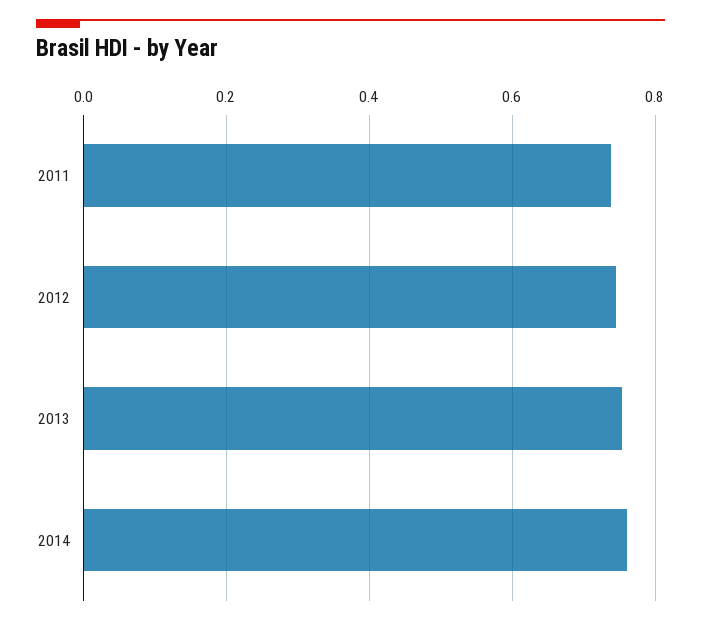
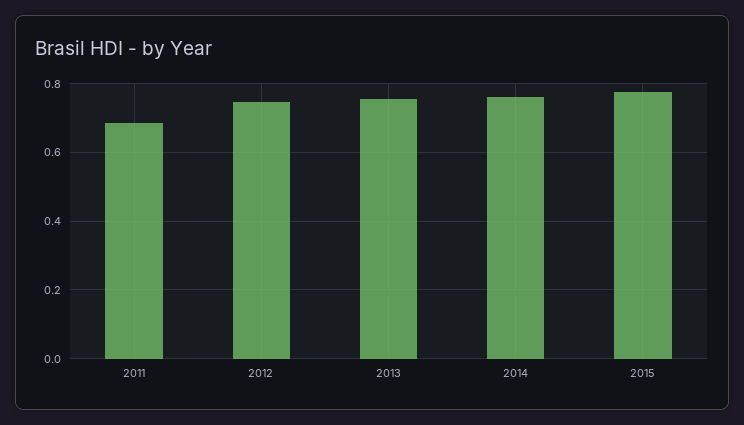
2011: 0.74 -> 0.68
2015: none -> 0.78

